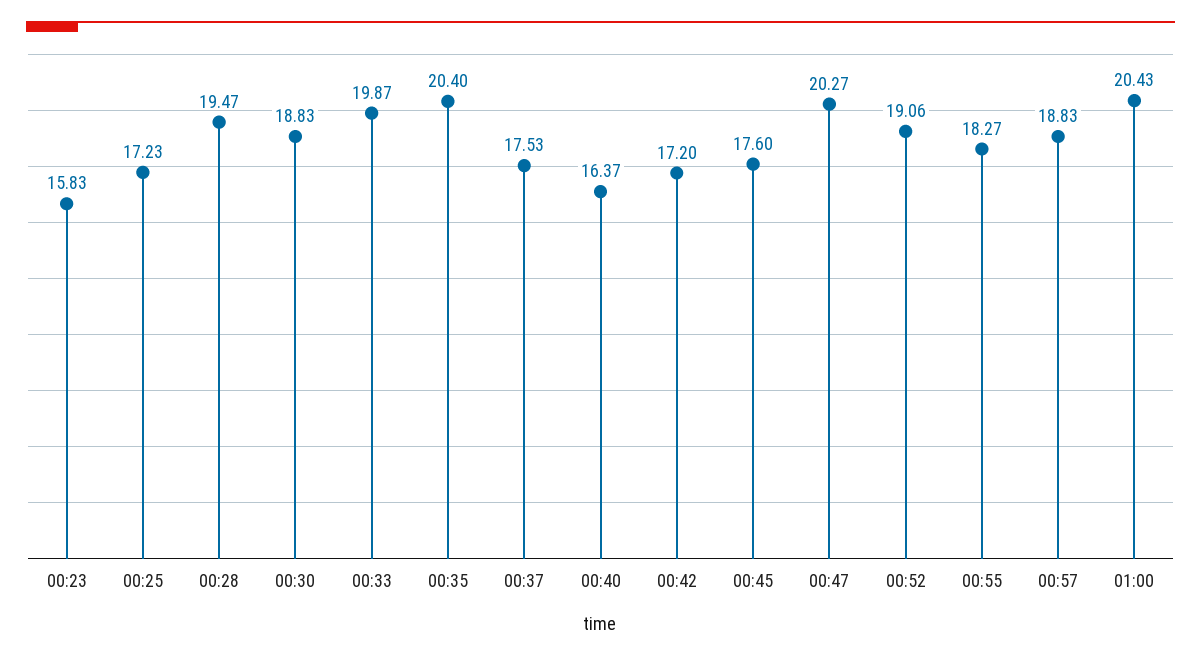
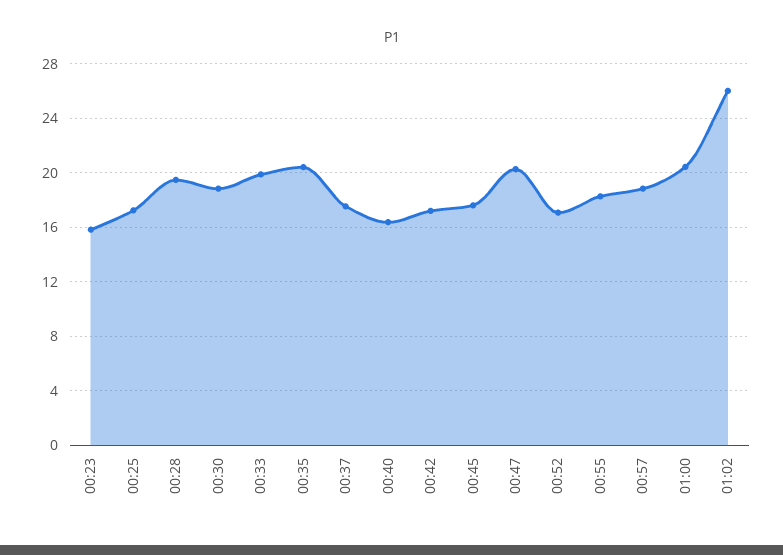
00:52: 19.06 -> 17
01:02: none -> 26

